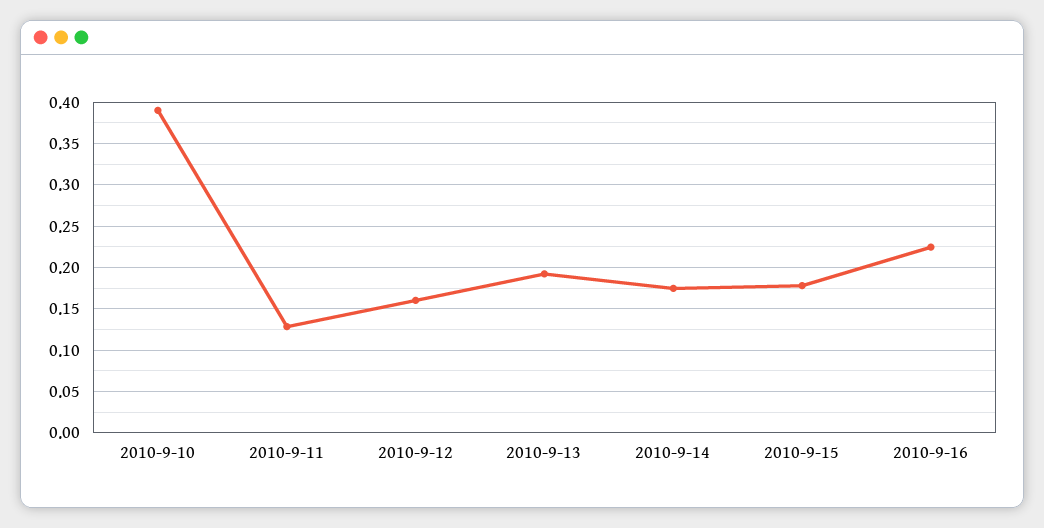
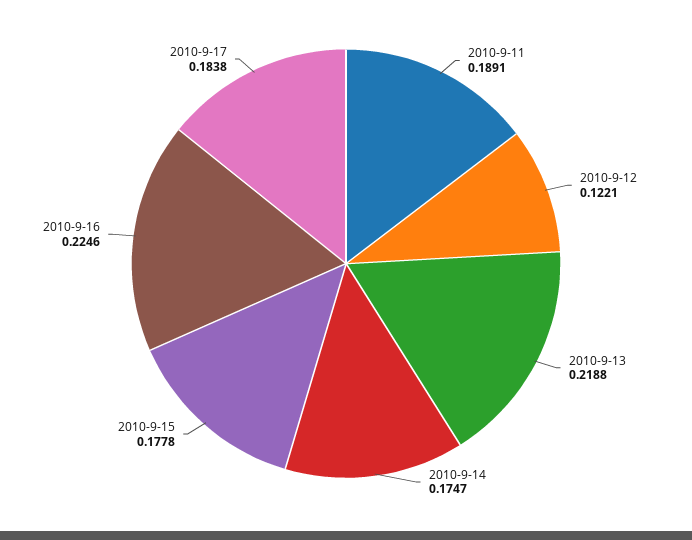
2010-9-10: 0.39 -> none
2010-9-11: 0.13 -> 0.1891
2010-9-12: 0.16 -> 0.1221
2010-9-13: 0.19 -> 0.2188
2010-9-17: none -> 0.1838

